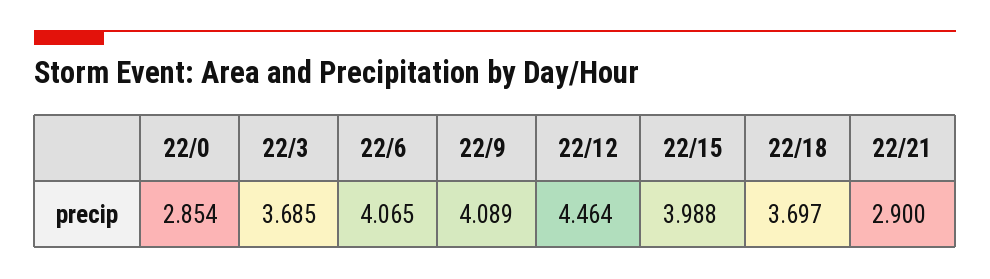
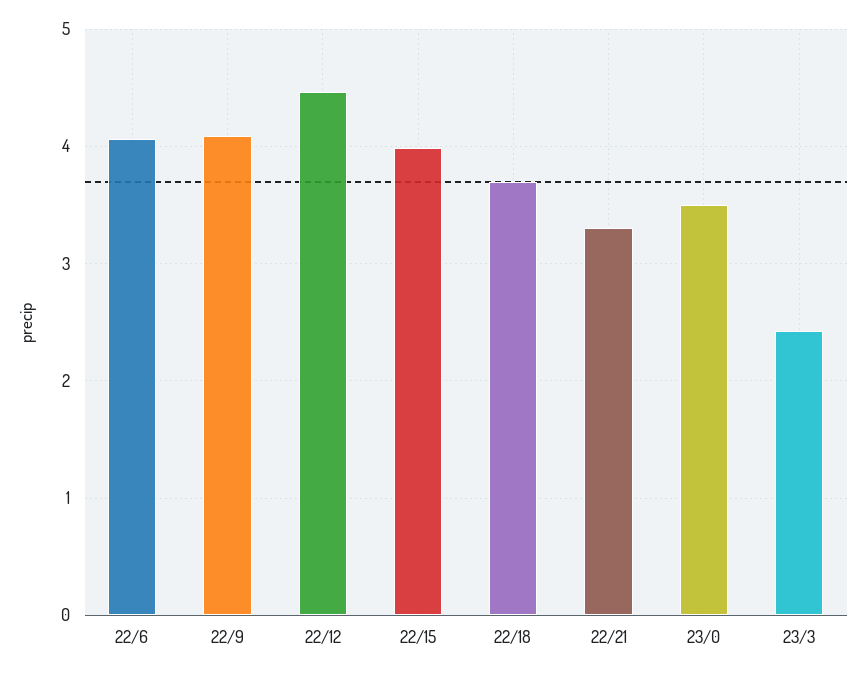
22/0: 2.854 -> none
22/3: 3.685 -> none
22/21: 2.9 -> 3.3
23/0: none -> 3.5
23/3: none -> 2.4

